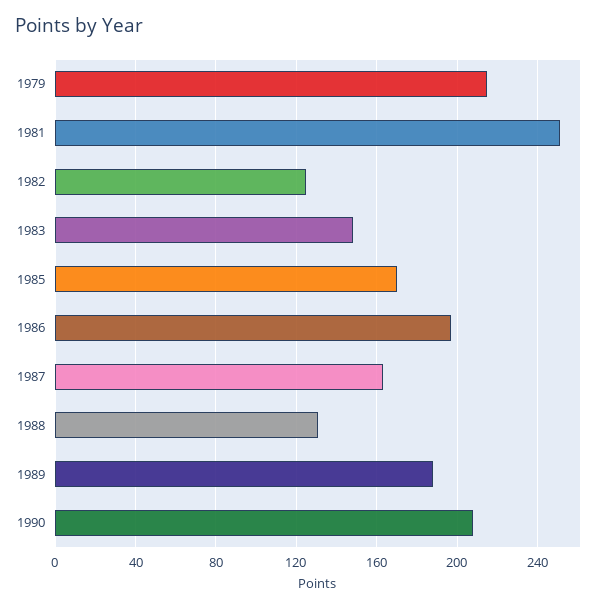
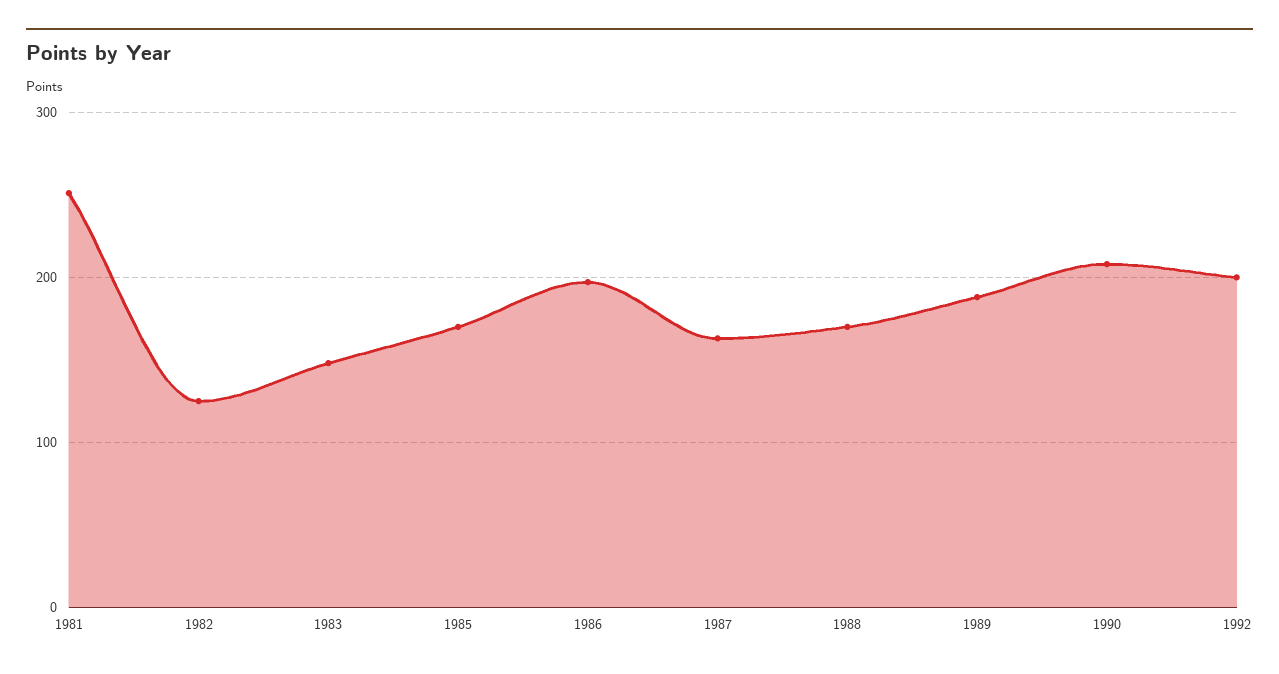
1979: 215 -> none
1988: 130 -> 170
1992: none -> 200

